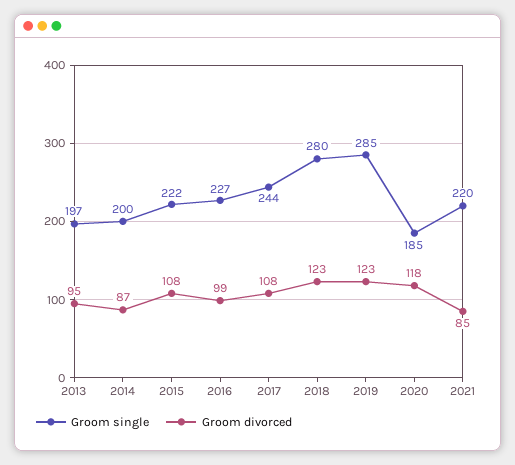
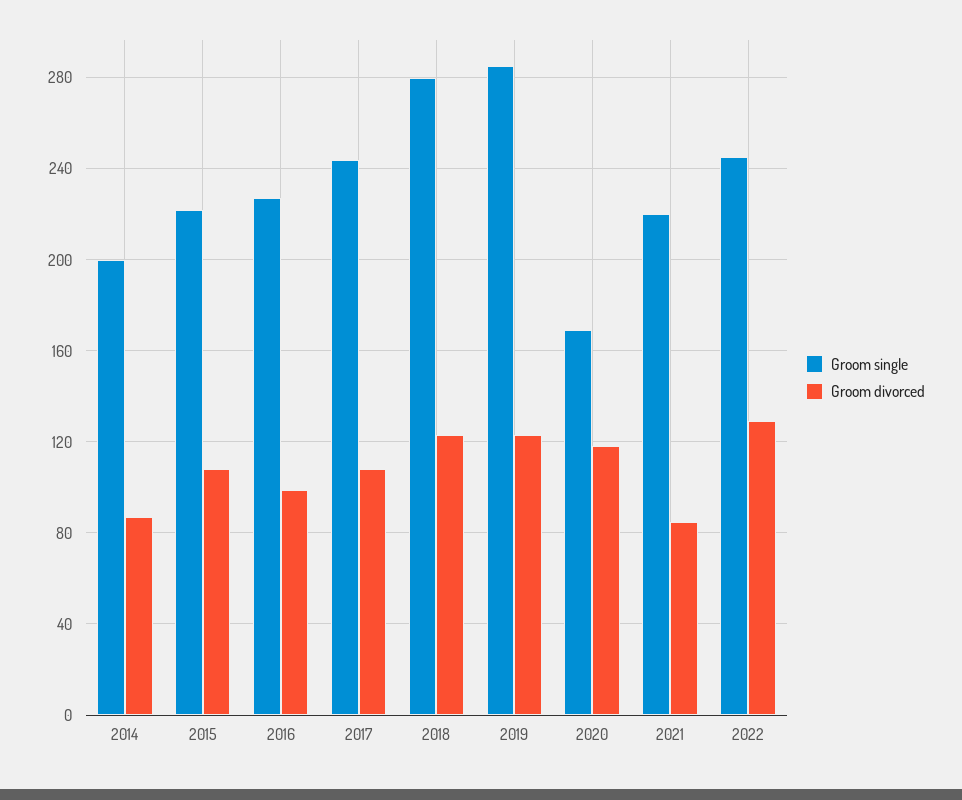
Groom single, 2013: 197 -> none
Groom divorced, 2013: 95 -> none
Groom single, 2020: 185 -> 170
Groom single, 2022: none -> 245
Groom divorced, 2022: none -> 130

